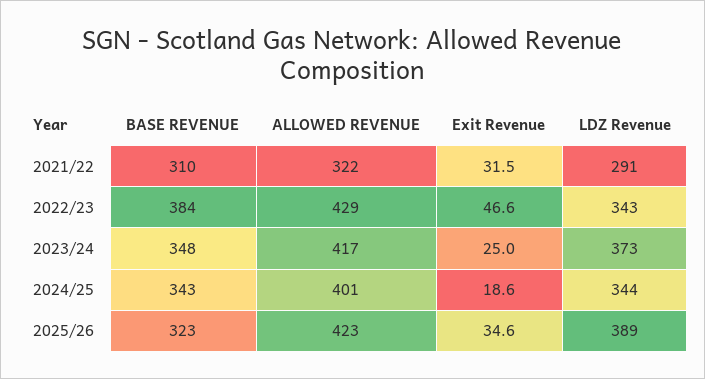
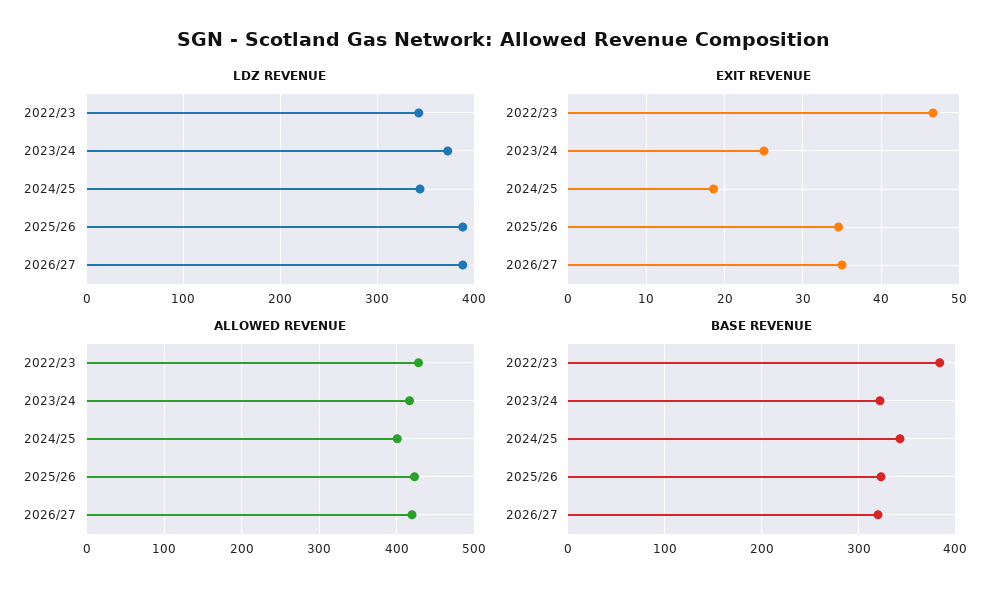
BASE REVENUE, 2021/22: 310 -> none
ALLOWED REVENUE, 2021/22: 322 -> none
Exit Revenue, 2021/22: 31.5 -> none
LDZ Revenue, 2021/22: 291 -> none
BASE REVENUE, 2023/24: 348 -> 320
LDZ Revenue, 2026/27: none -> 390
Exit Revenue, 2026/27: none -> 35
ALLOWED REVENUE, 2026/27: none -> 420
BASE REVENUE, 2026/27: none -> 320

